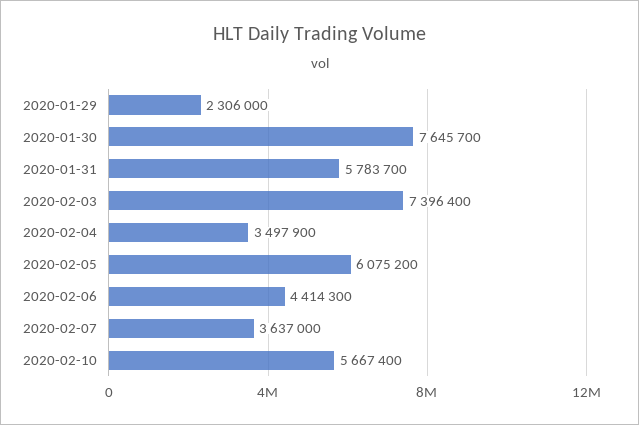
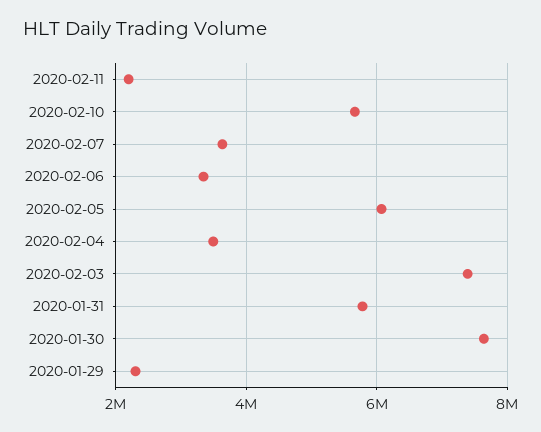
2020-02-06: 4414300 -> 3400000
2020-02-11: none -> 2200000

